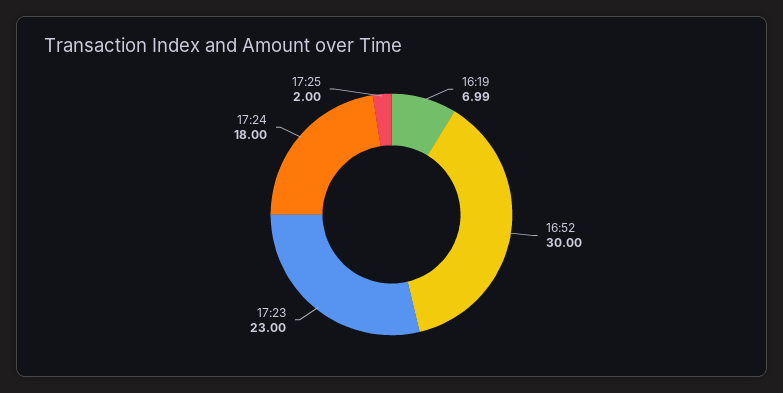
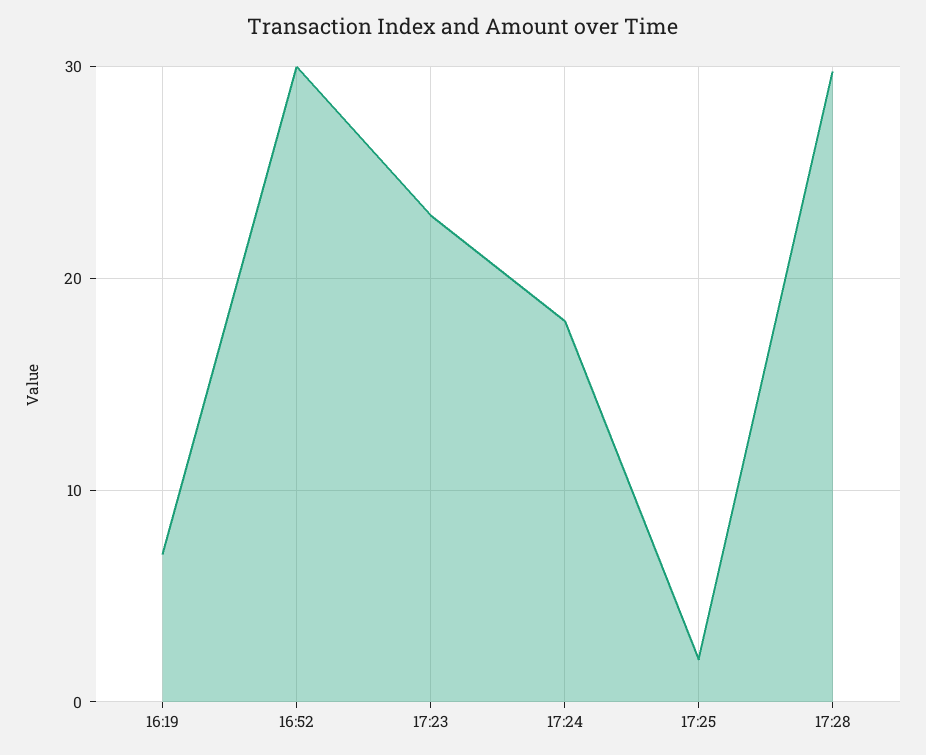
17:28: none -> 30

